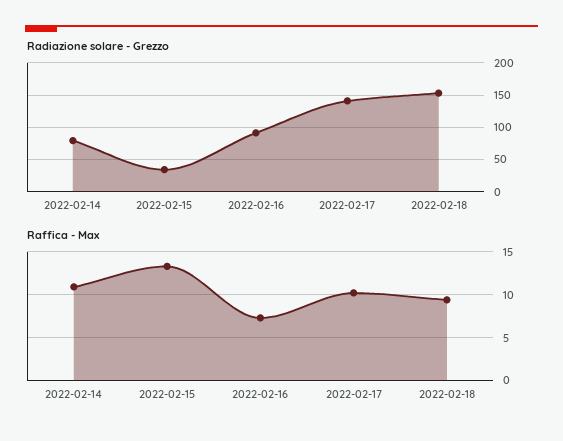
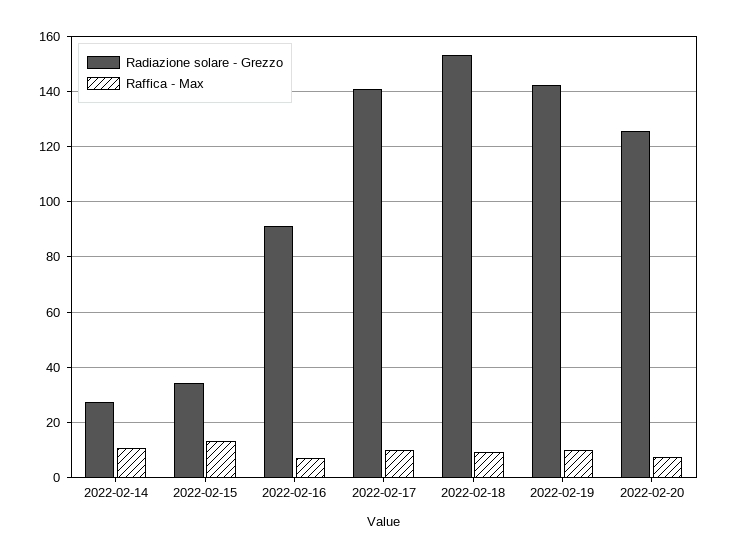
Radiazione solare - Grezzo, 2022-02-14: 80 -> 27.5
Radiazione solare - Grezzo, 2022-02-19: none -> 142.5
Raffica - Max, 2022-02-19: none -> 10
Radiazione solare - Grezzo, 2022-02-20: none -> 125
Raffica - Max, 2022-02-20: none -> 7.5

